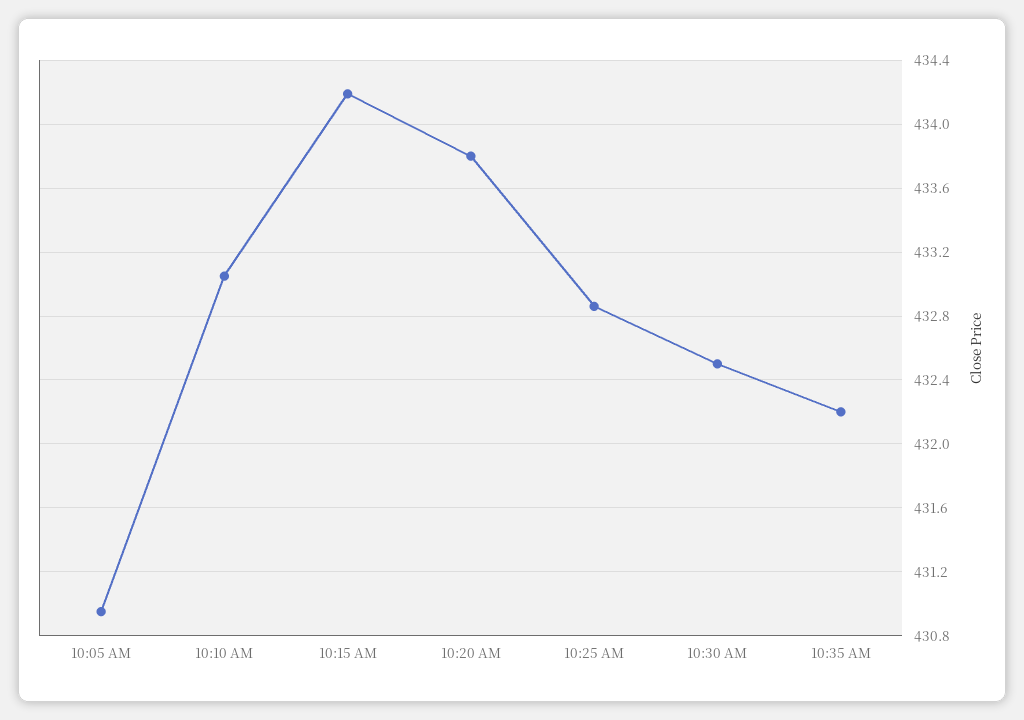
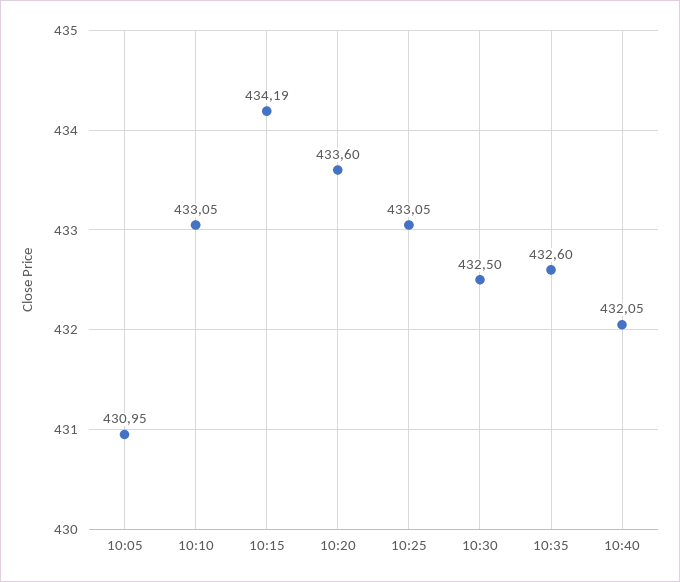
10:20 AM: 433.8 -> 433.6
10:25 AM: 432.85 -> 433.05
10:35 AM: 432.2 -> 432.6
10:40: none -> 432.05

